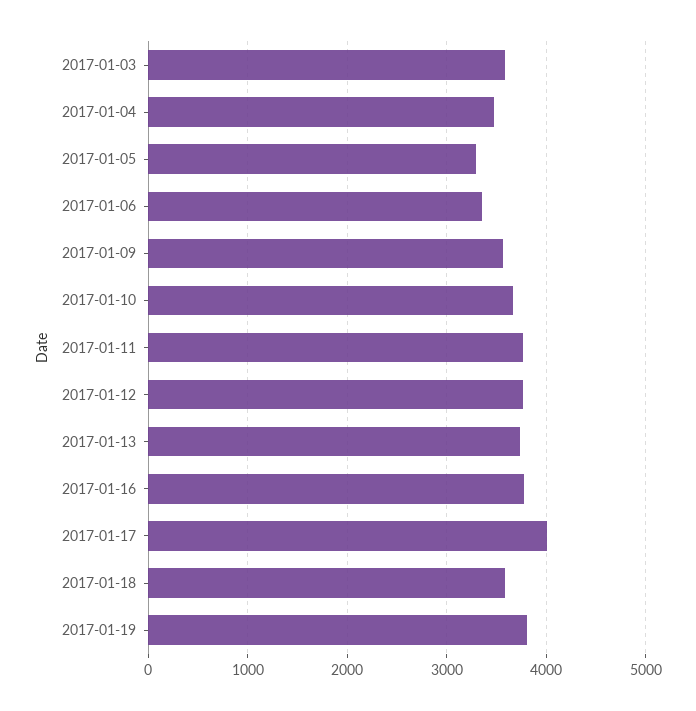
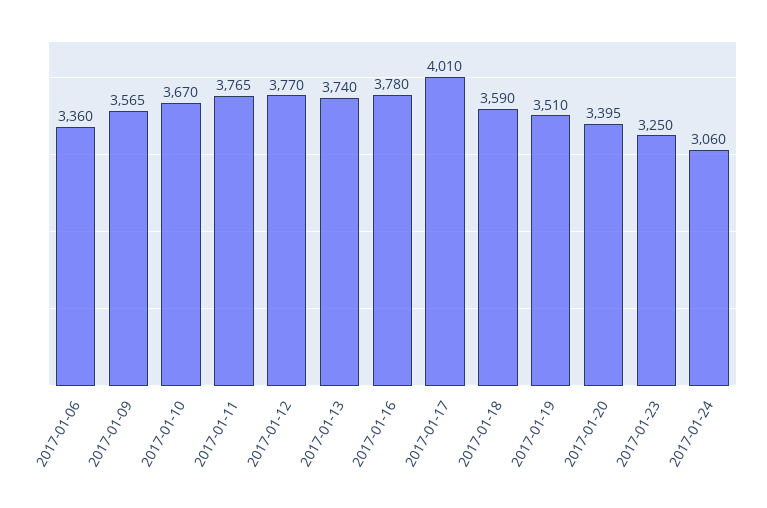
2017-01-03: 3600 -> none
2017-01-04: 3500 -> none
2017-01-05: 3300 -> none
2017-01-19: 3800 -> 3510
2017-01-20: none -> 3395
2017-01-23: none -> 3250
2017-01-24: none -> 3060

